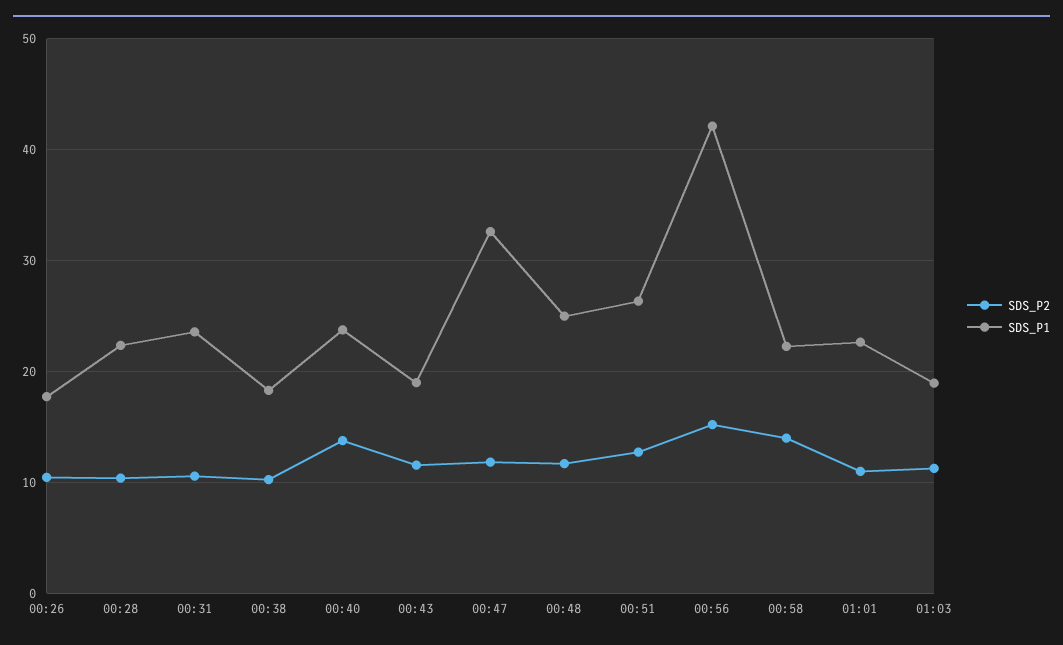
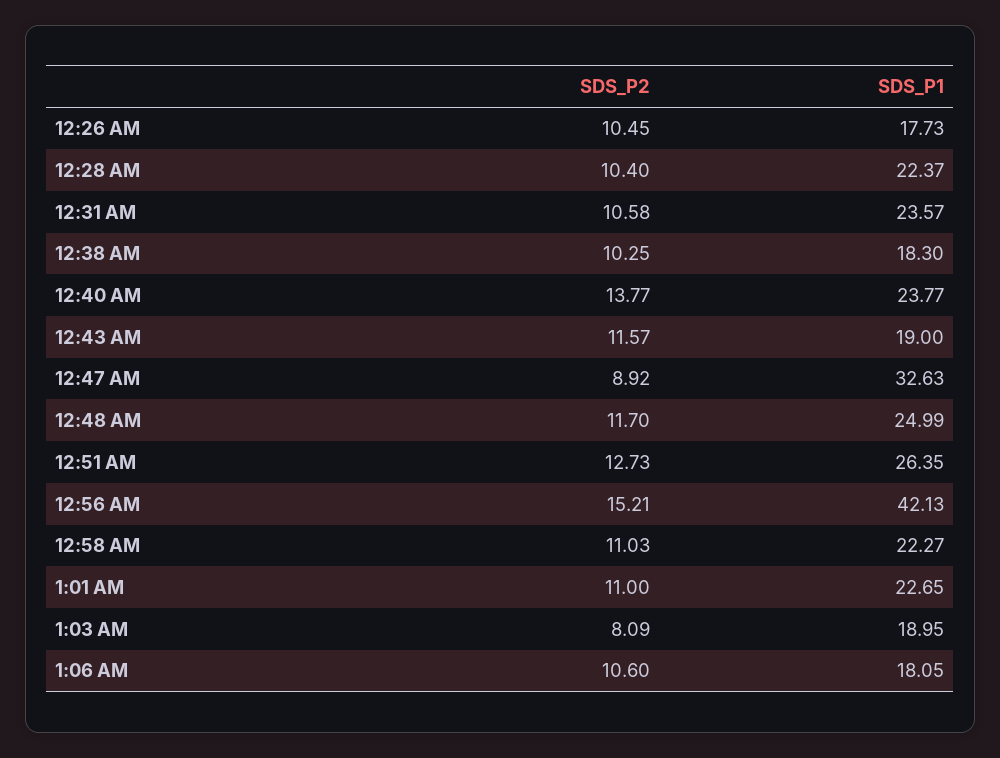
SDS_P2, 00:47: 12 -> 8.92
SDS_P2, 00:58: 14 -> 11.03
SDS_P2, 01:03: 11 -> 8.09
SDS_P2, 1:06 AM: none -> 10.6
SDS_P1, 1:06 AM: none -> 18.05

